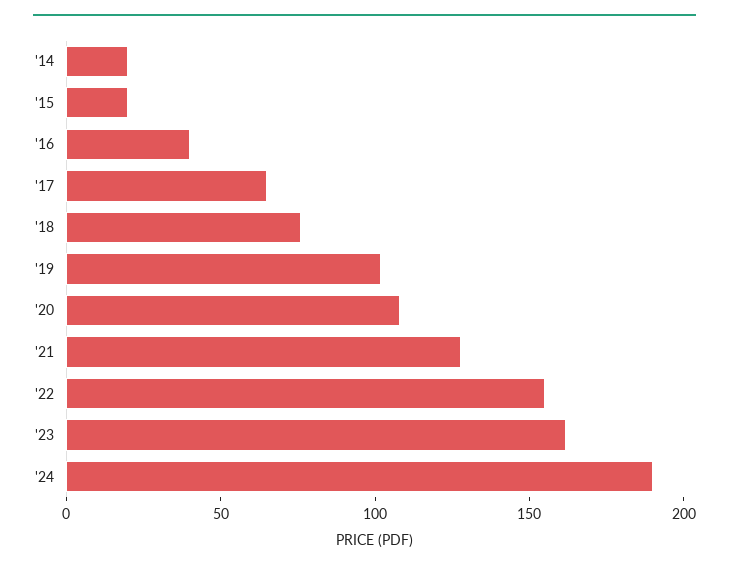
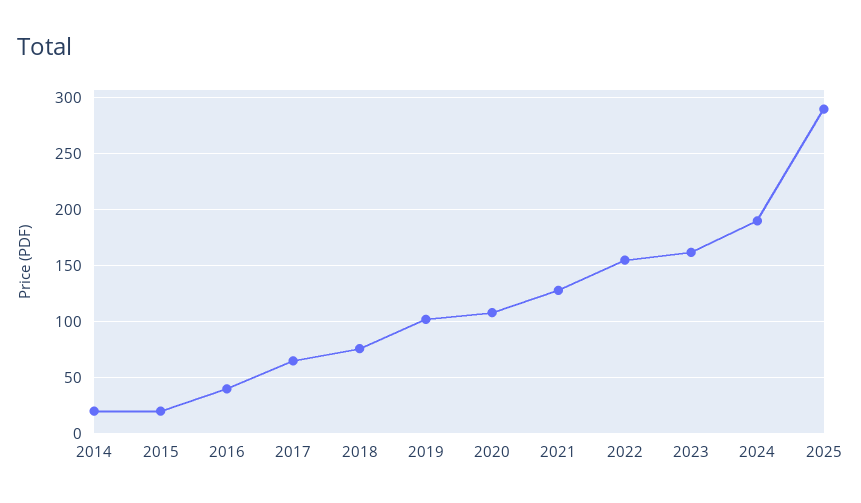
2025: none -> 290

